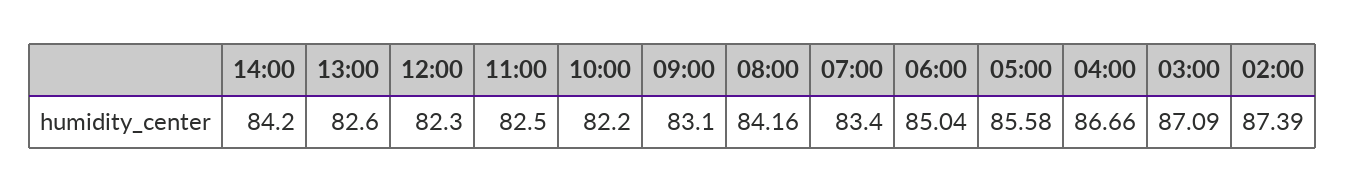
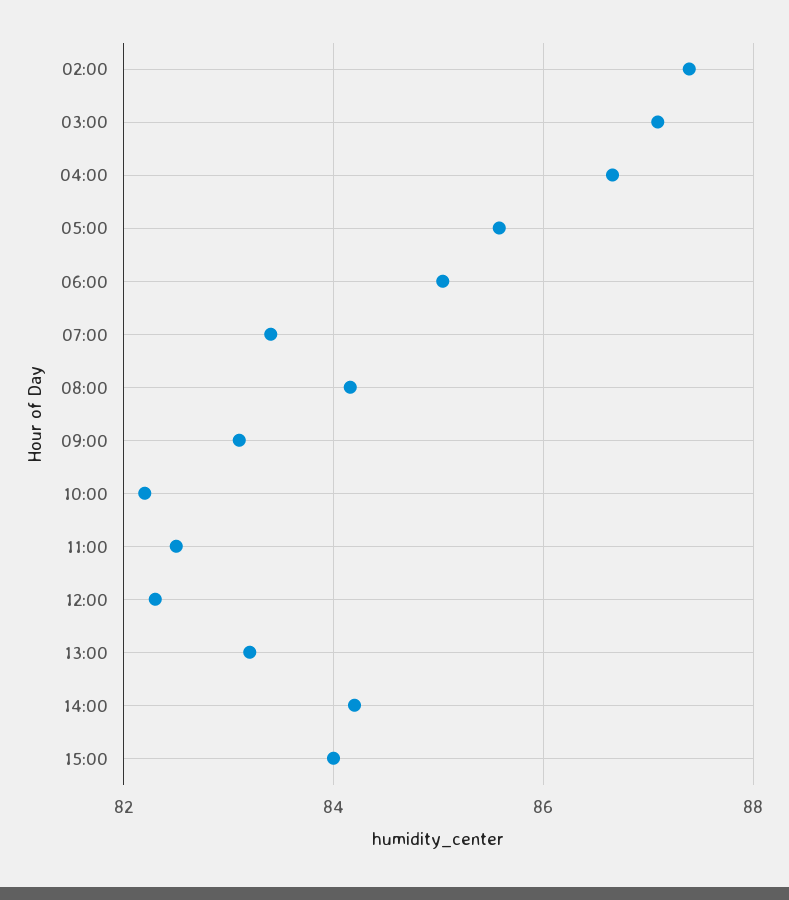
13:00: 82.6 -> 83.2
15:00: none -> 84

